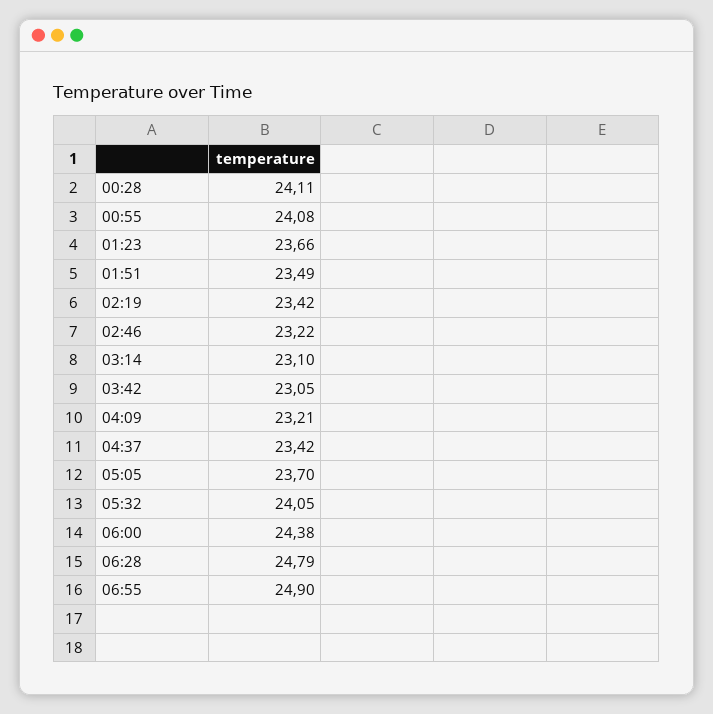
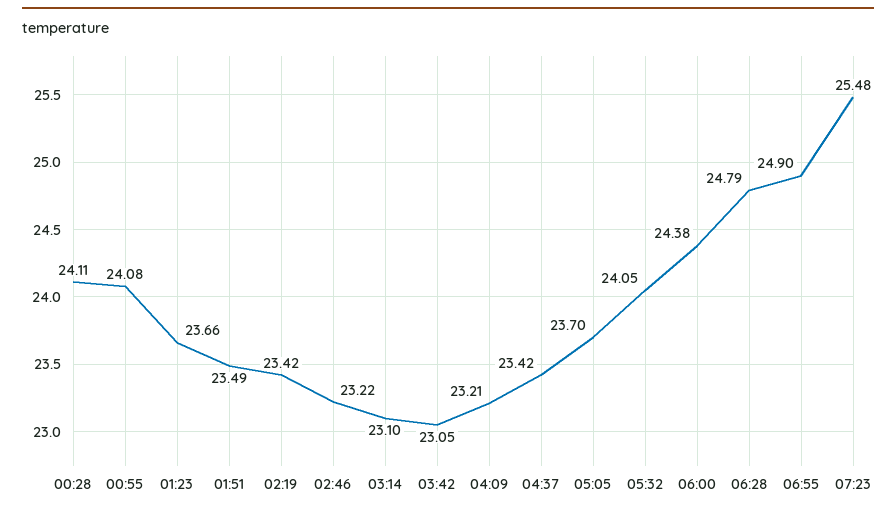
07:23: none -> 25.48

